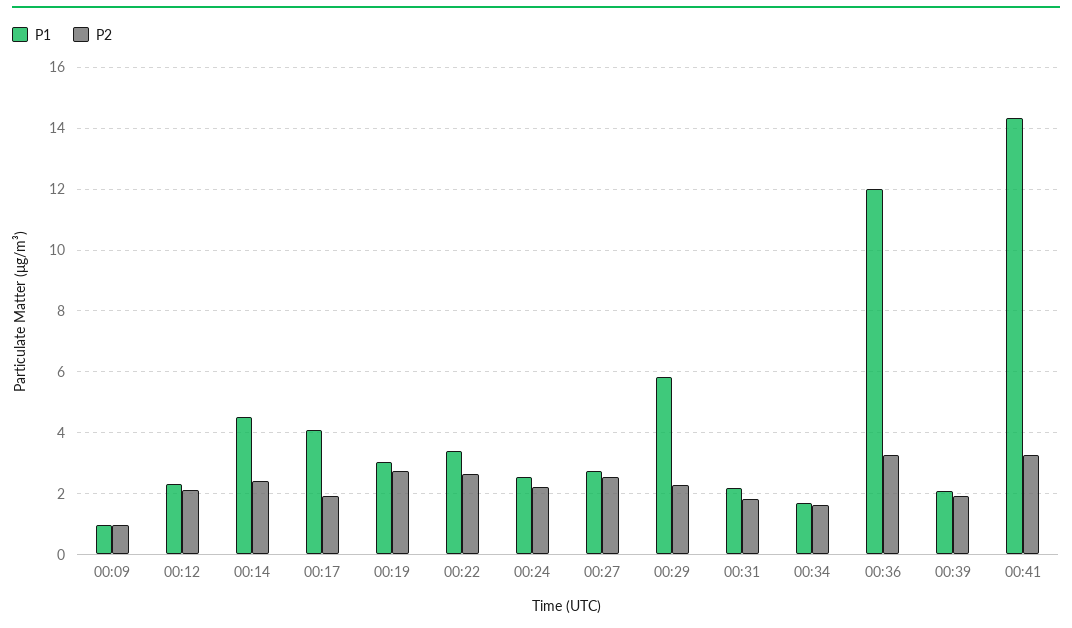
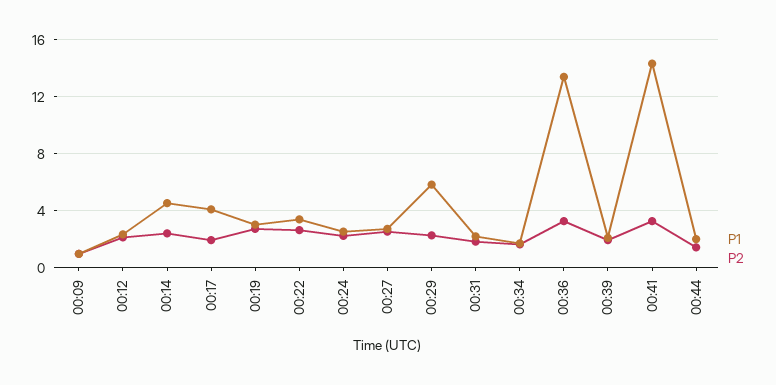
P1, 00:36: 12 -> 13.5
P1, 00:44: none -> 2
P2, 00:44: none -> 1.5

